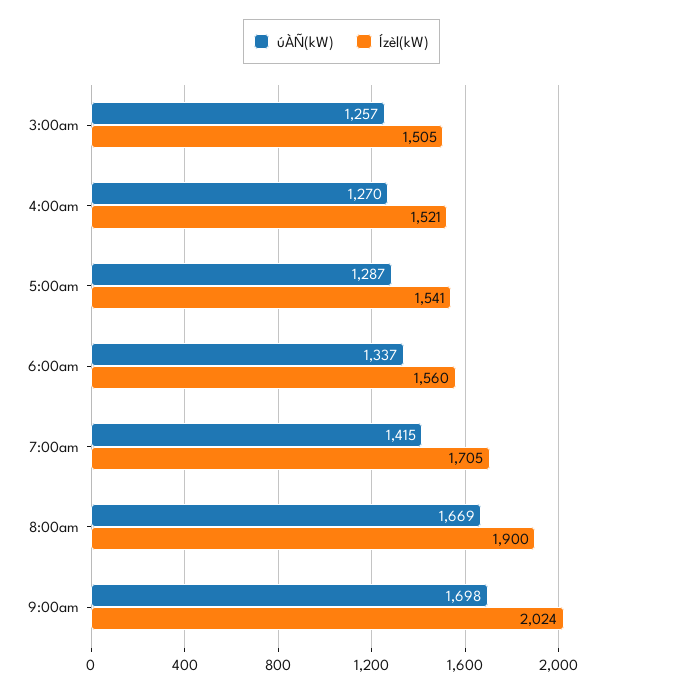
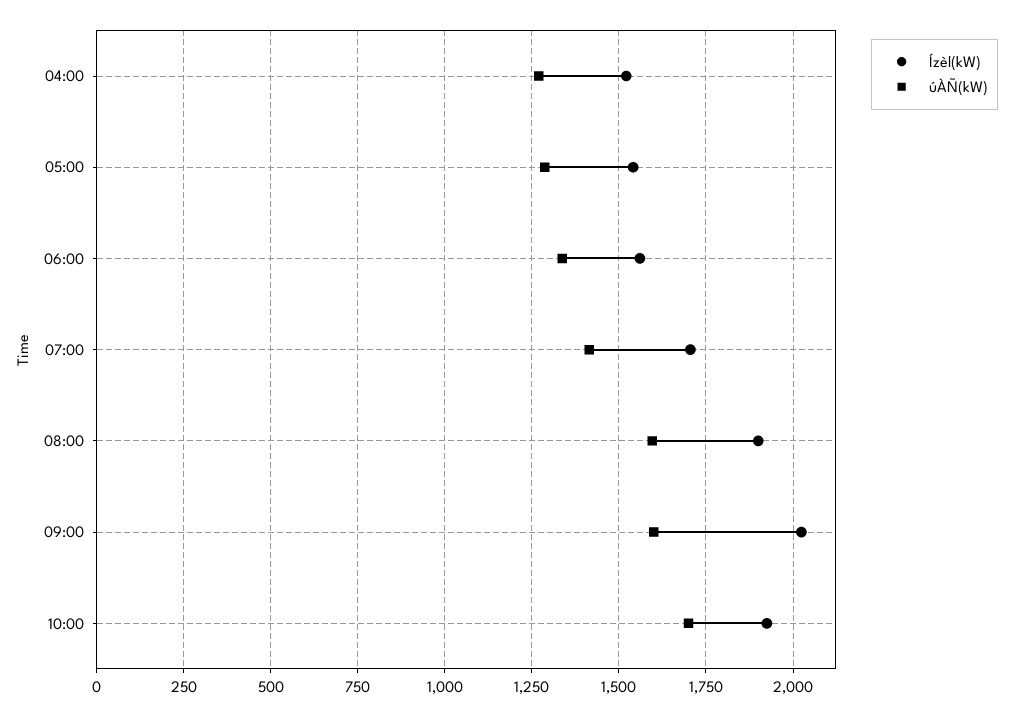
úÀÑ(kW), 3:00am: 1257 -> none
Ízèl(kW), 3:00am: 1505 -> none
úÀÑ(kW), 8:00am: 1669 -> 1600
úÀÑ(kW), 9:00am: 1698 -> 1600
Ízèl(kW), 10:00: none -> 1925
úÀÑ(kW), 10:00: none -> 1700

